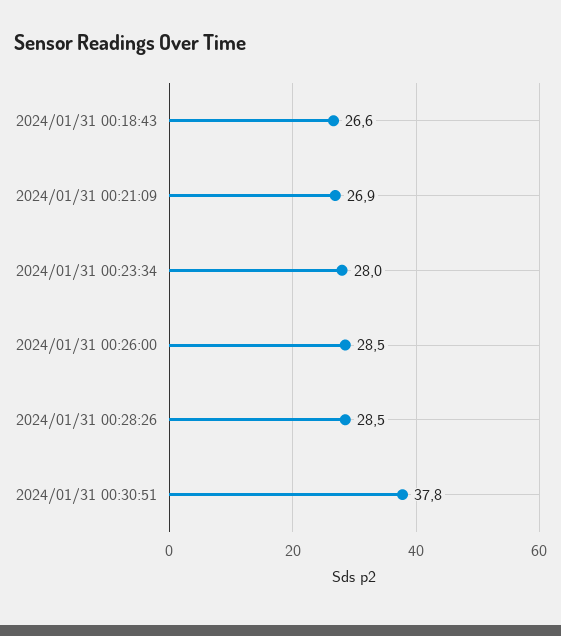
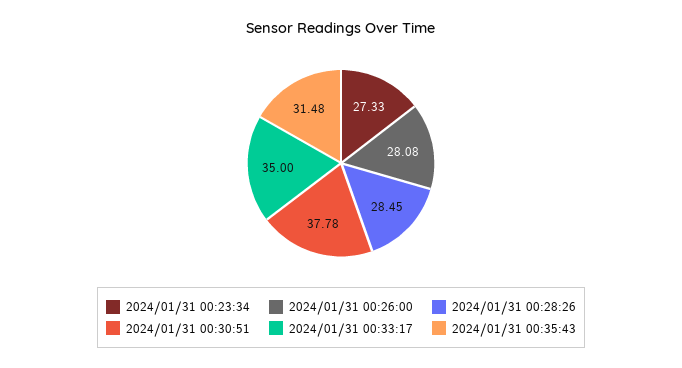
2024/01/31 00:18:43: 26.6 -> none
2024/01/31 00:21:09: 26.9 -> none
2024/01/31 00:23:34: 28 -> 27.33
2024/01/31 00:26:00: 28.5 -> 28.08
2024/01/31 00:33:17: none -> 35
2024/01/31 00:35:43: none -> 31.48

